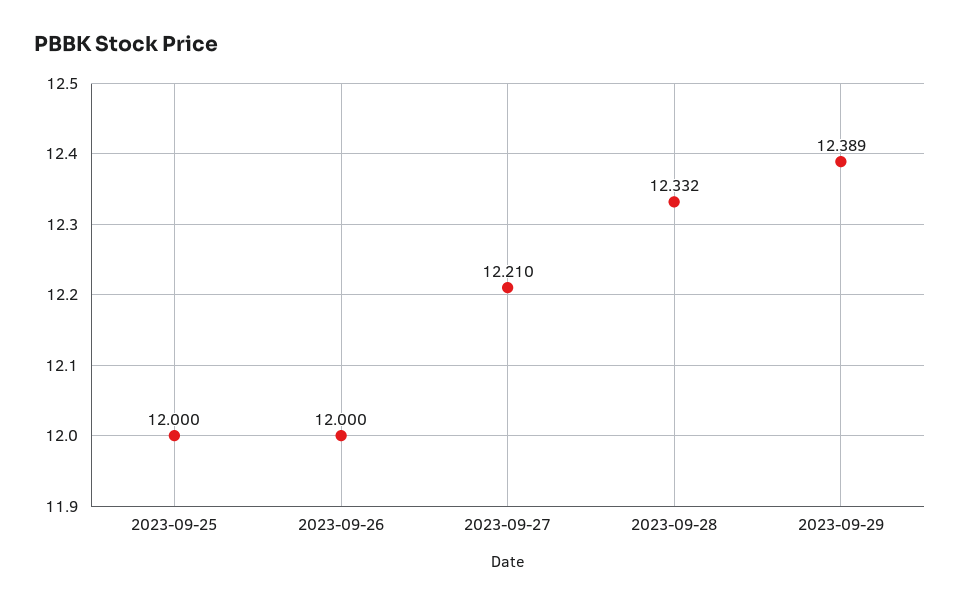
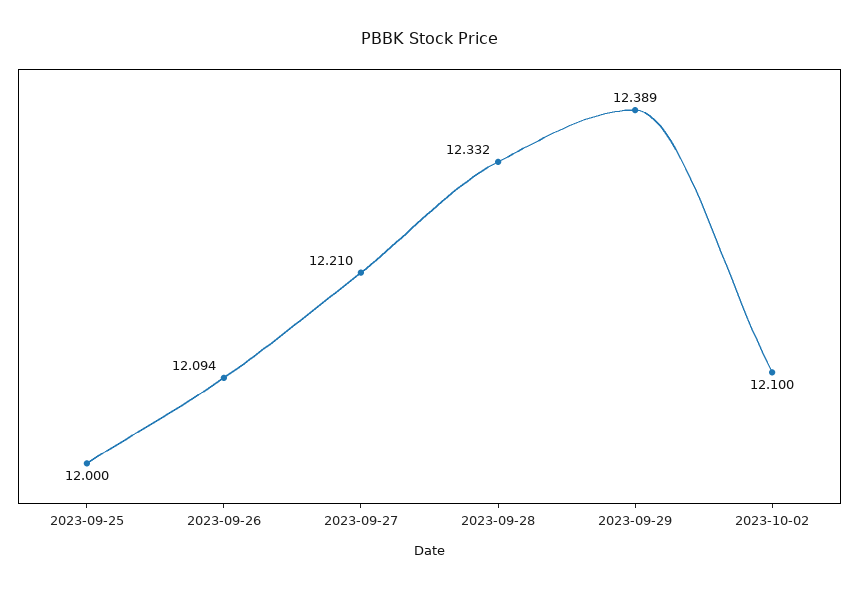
2023-09-26: 12 -> 12.094
2023-10-02: none -> 12.1

